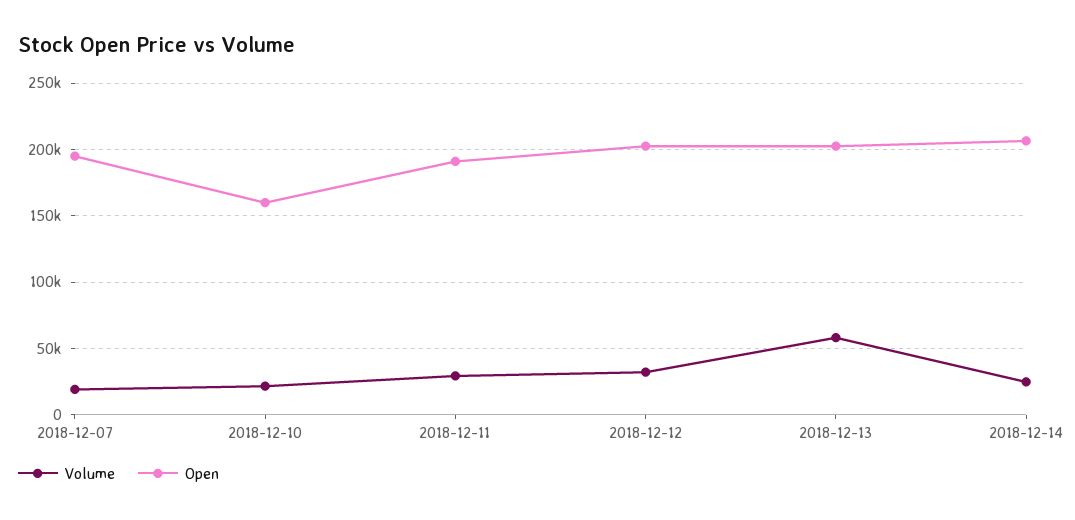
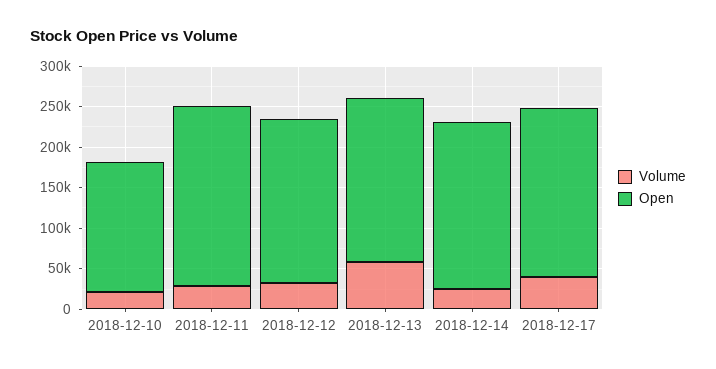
Volume, 2018-12-07: 20000 -> none
Open, 2018-12-07: 195000 -> none
Open, 2018-12-11: 190000 -> 220000
Volume, 2018-12-17: none -> 40000
Open, 2018-12-17: none -> 210000

